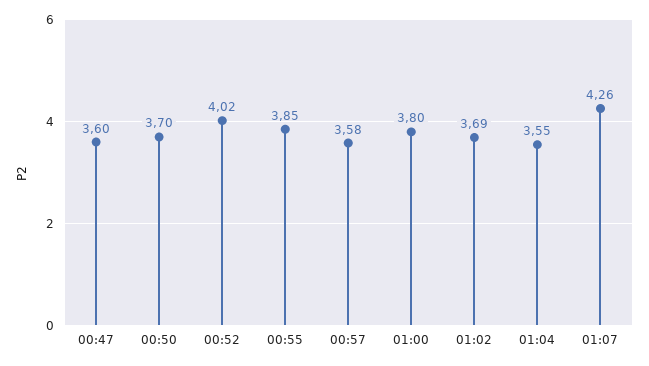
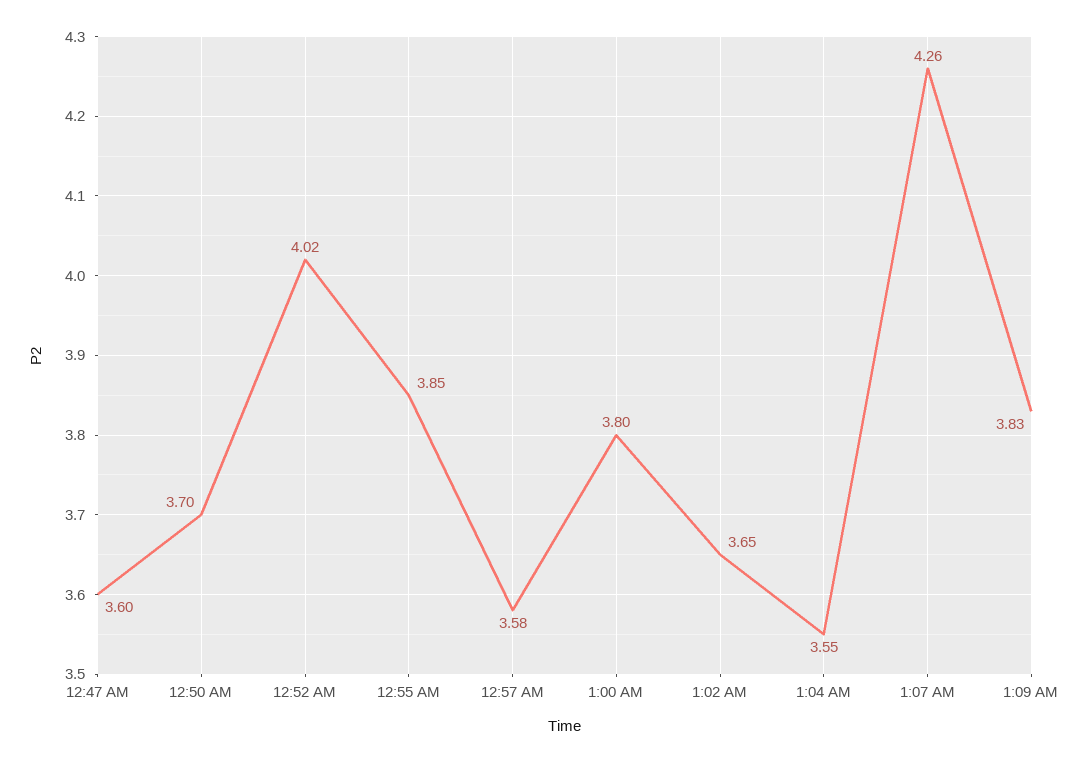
01:02: 3.69 -> 3.65
1:09 AM: none -> 3.83

